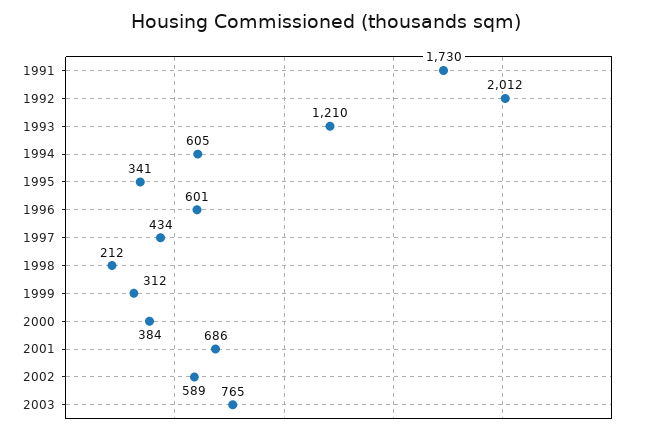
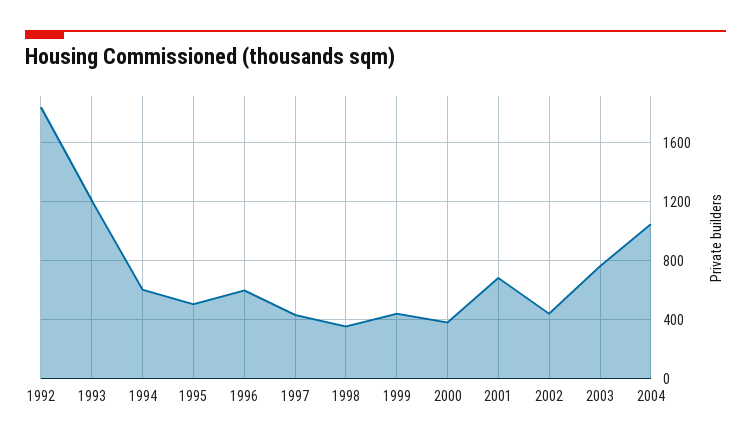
1991: 1730 -> none
1992: 2012 -> 1850
1995: 341 -> 500
1998: 212 -> 350
1999: 312 -> 450
2002: 589 -> 450
2004: none -> 1050

